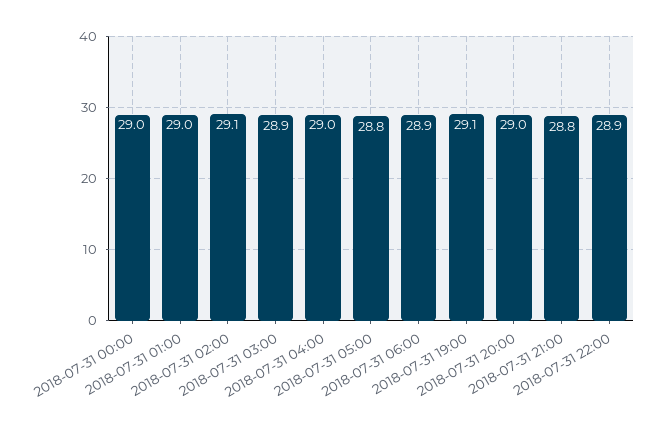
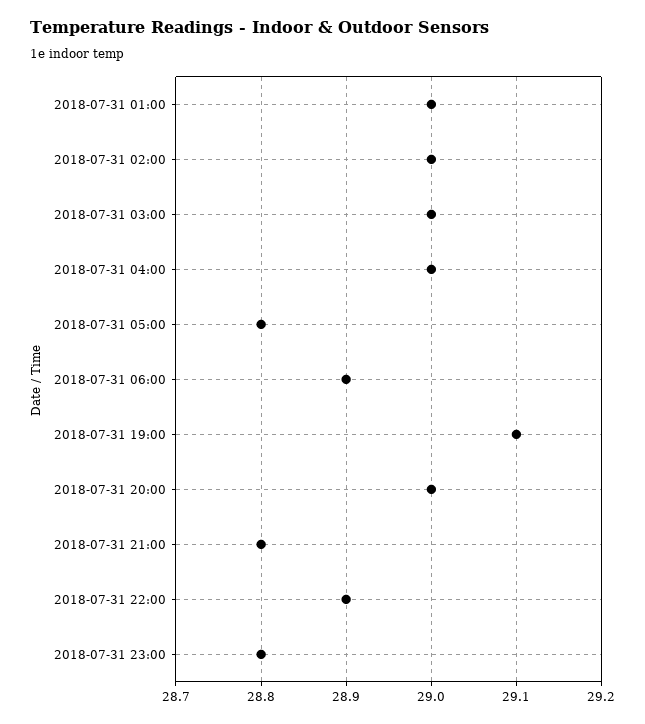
2018-07-31 00:00: 29 -> none
2018-07-31 02:00: 29.1 -> 29
2018-07-31 03:00: 28.9 -> 29
2018-07-31 23:00: none -> 28.8

